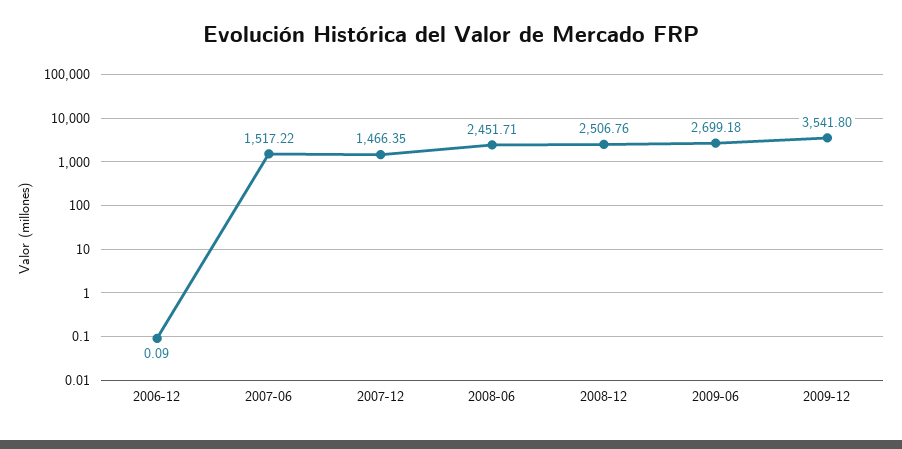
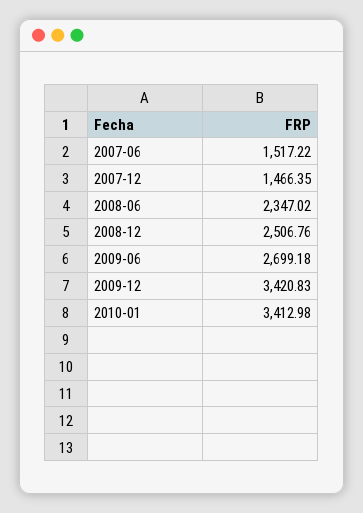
2006-12: 0.09 -> none
2008-06: 2451.71 -> 2347.02
2009-12: 3541.8 -> 3420.83
2010-01: none -> 3412.98

